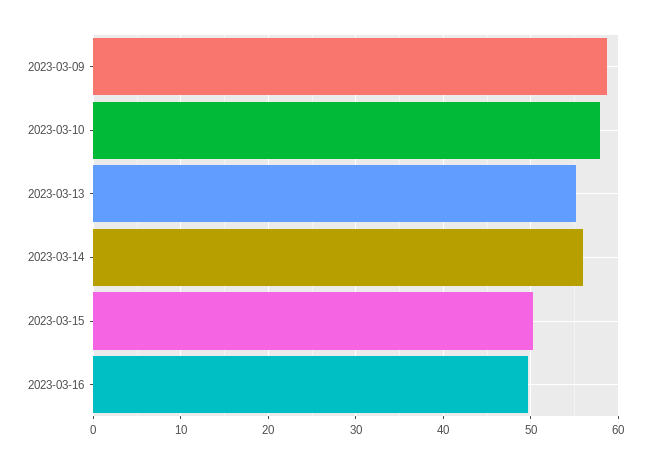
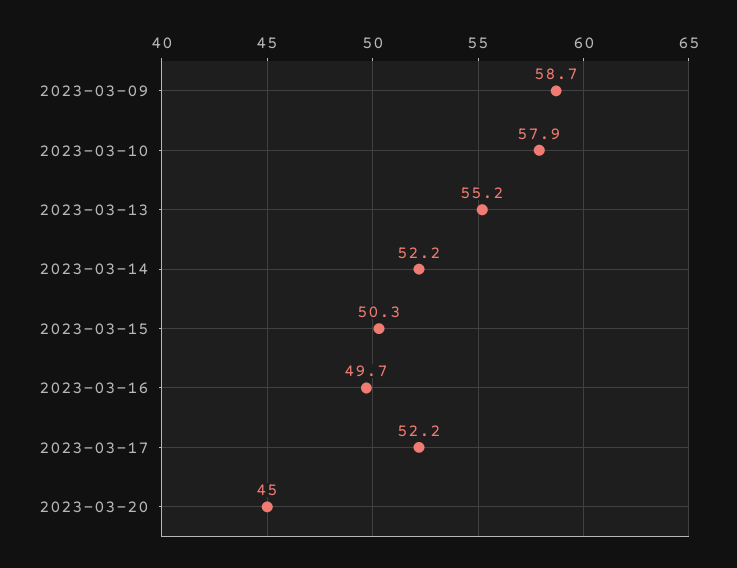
2023-03-14: 56 -> 52.2
2023-03-17: none -> 52.2
2023-03-20: none -> 45

